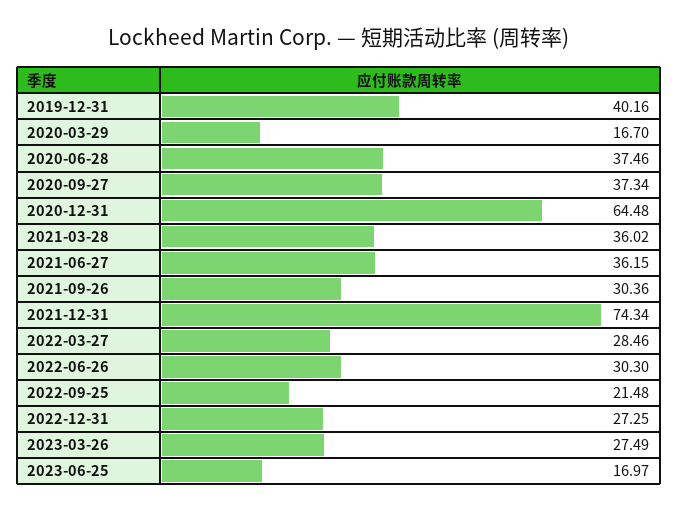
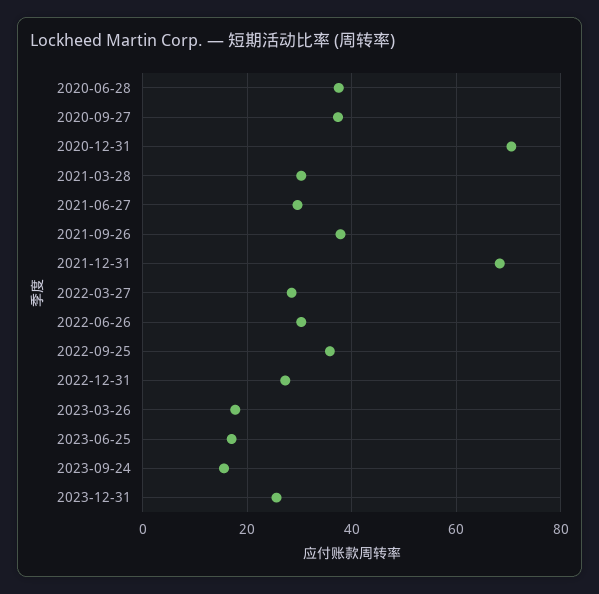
2019-12-31: 40.16 -> none
2020-03-29: 16.7 -> none
2020-12-31: 64.48 -> 70
2021-03-28: 36.02 -> 30
2021-06-27: 36.15 -> 30
2021-09-26: 30.36 -> 38
2021-12-31: 74.34 -> 68
2022-09-25: 21.48 -> 36
2023-03-26: 27.49 -> 18
2023-09-24: none -> 16
2023-12-31: none -> 26

